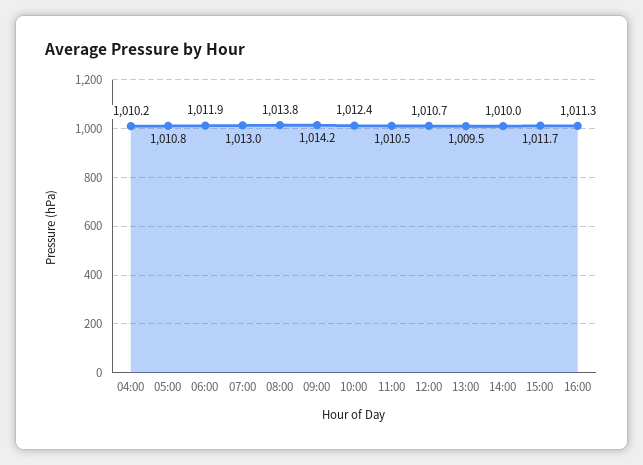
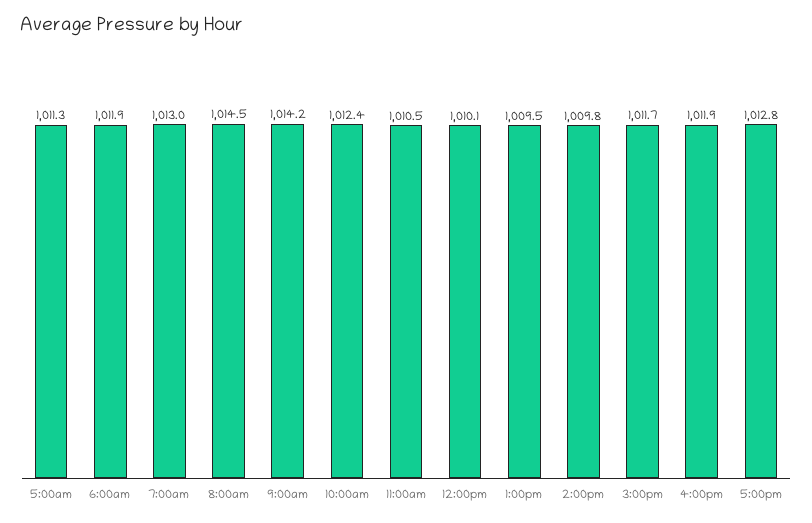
04:00: 1010.2 -> none
05:00: 1010.8 -> 1011.3
08:00: 1013.8 -> 1014.5
12:00: 1010.7 -> 1010.1
14:00: 1010 -> 1009.8
16:00: 1011.3 -> 1011.9
5:00pm: none -> 1012.8

